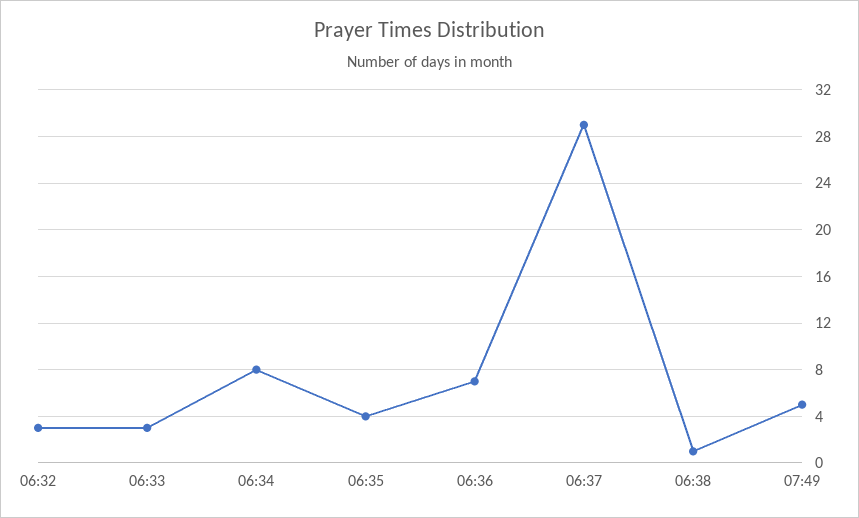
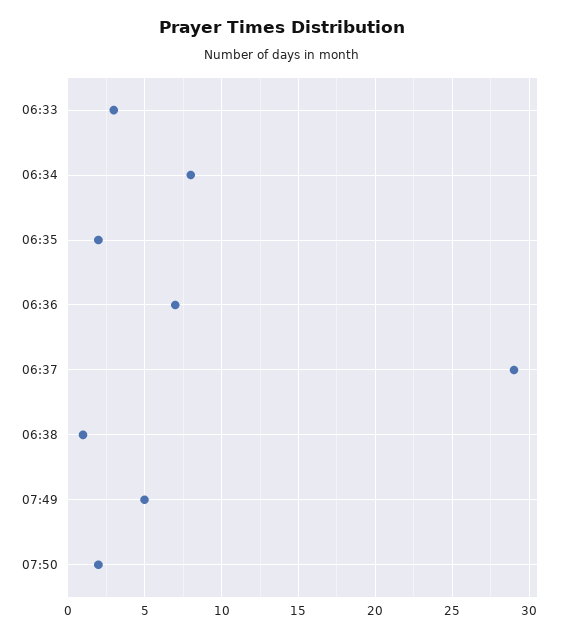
06:32: 3 -> none
06:35: 4 -> 2
07:50: none -> 2

